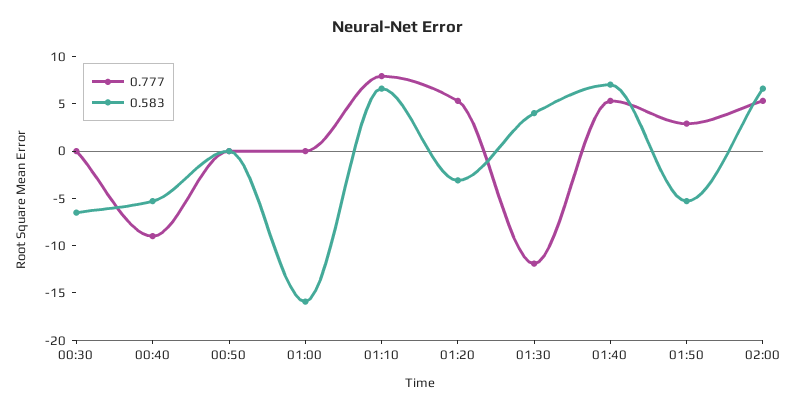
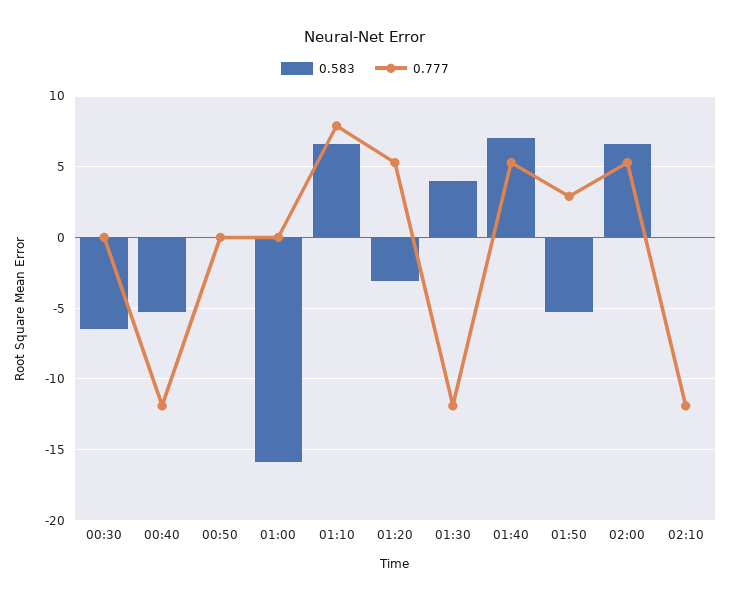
0.777, 00:40: -9 -> -12
0.583, 02:10: none -> 0
0.777, 02:10: none -> -12

